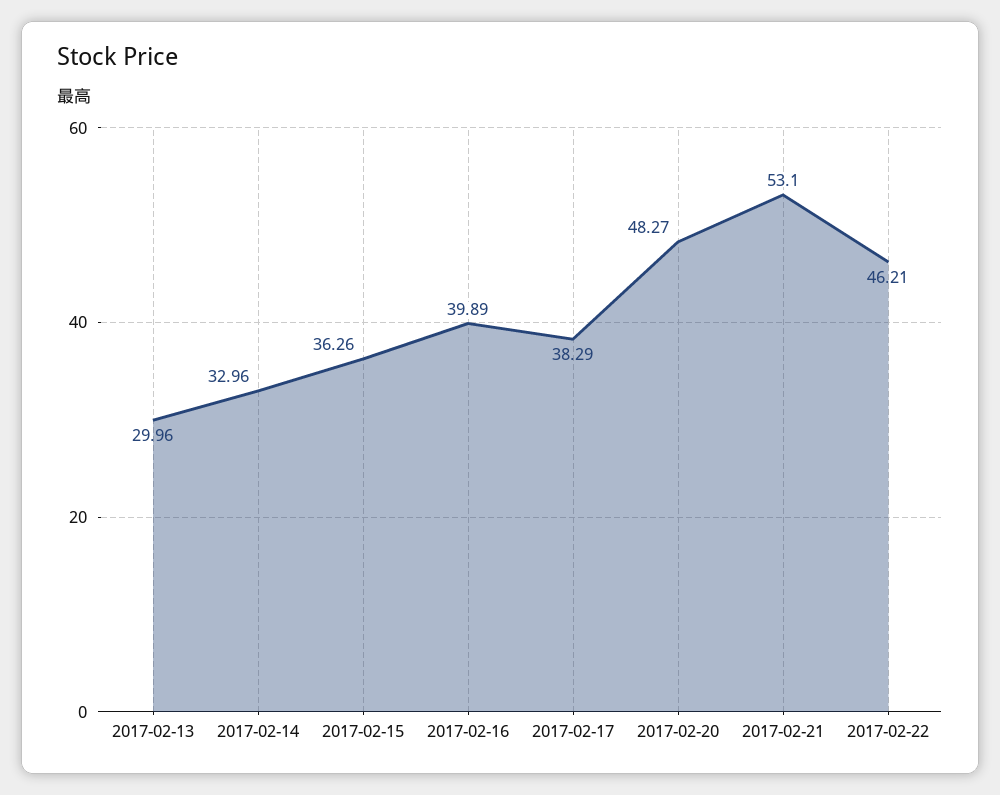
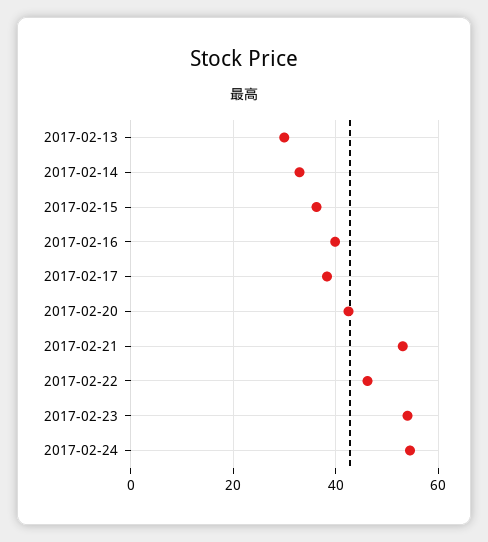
2017-02-20: 48.27 -> 42
2017-02-23: none -> 54
2017-02-24: none -> 54

